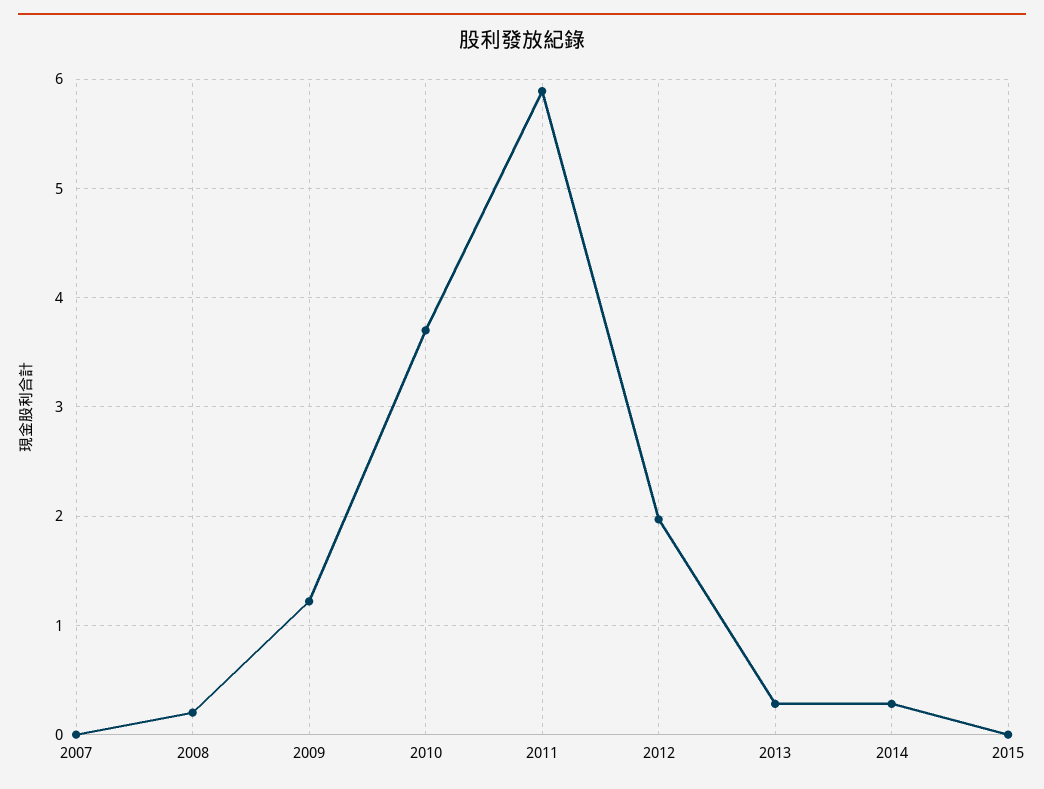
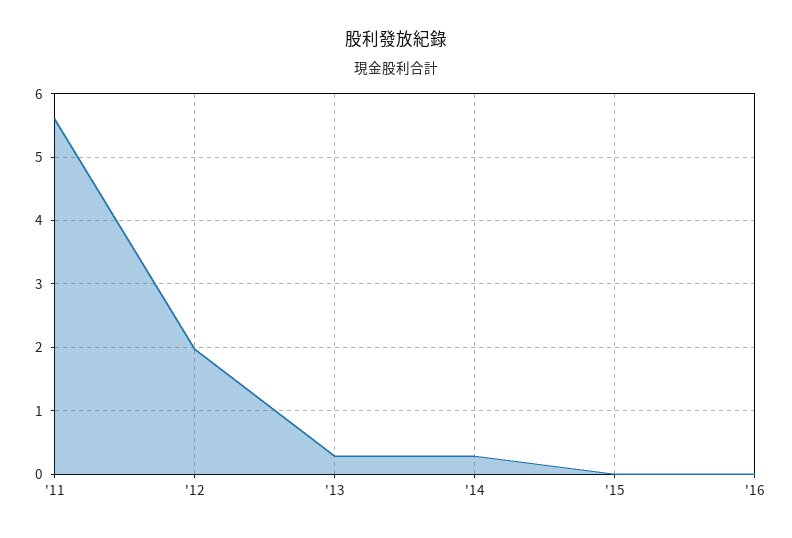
2007: 0 -> none
2008: 0.2 -> none
2009: 1.2 -> none
2010: 3.7 -> none
2011: 5.9 -> 5.6
'16: none -> 0

